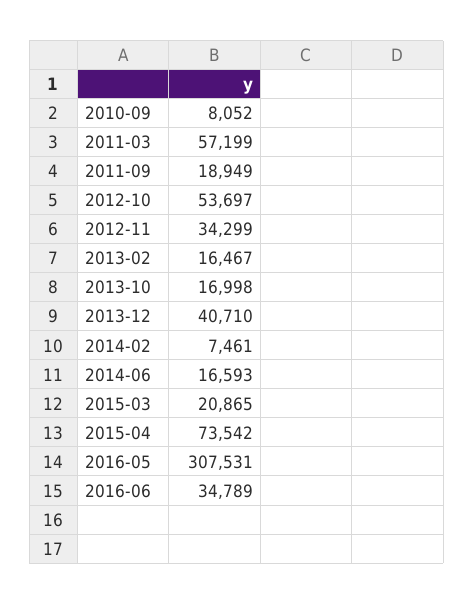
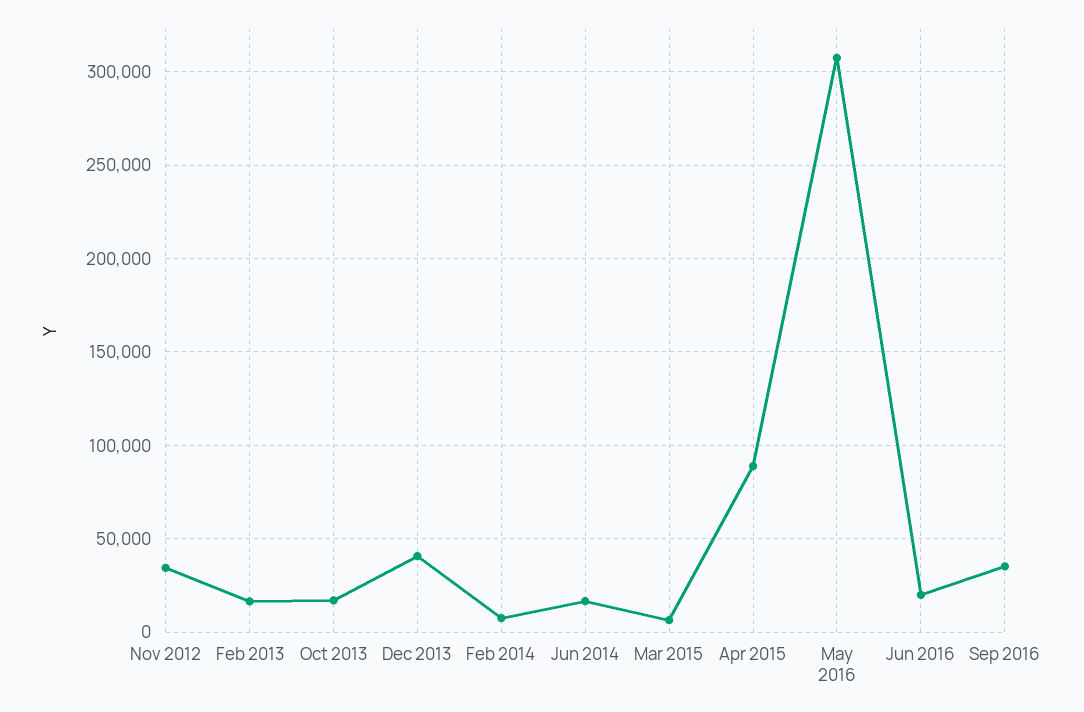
2010-09: 8052 -> none
2011-03: 57199 -> none
2011-09: 18949 -> none
2012-10: 53697 -> none
2015-03: 20865 -> 5000
2015-04: 73542 -> 90000
2016-06: 34789 -> 20000
Sep 2016: none -> 35000

